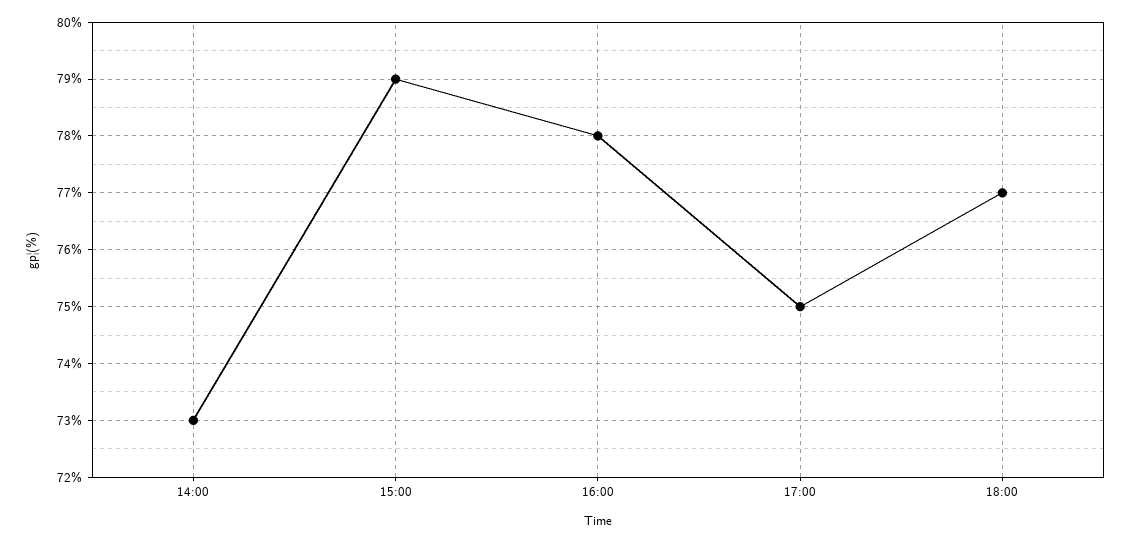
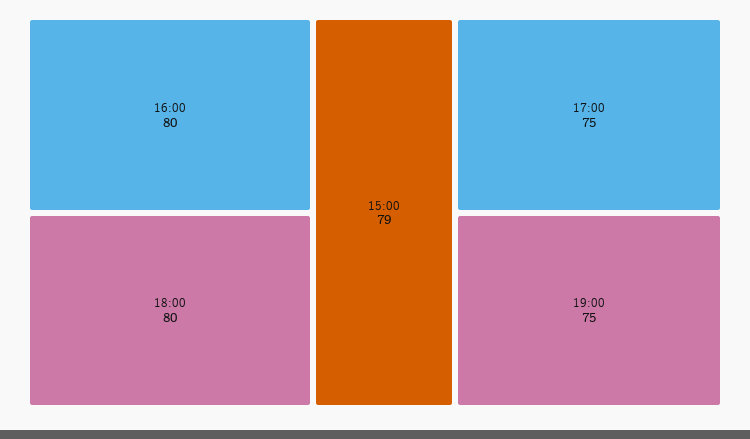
14:00: 73 -> none
16:00: 78 -> 80
18:00: 77 -> 80
19:00: none -> 75

